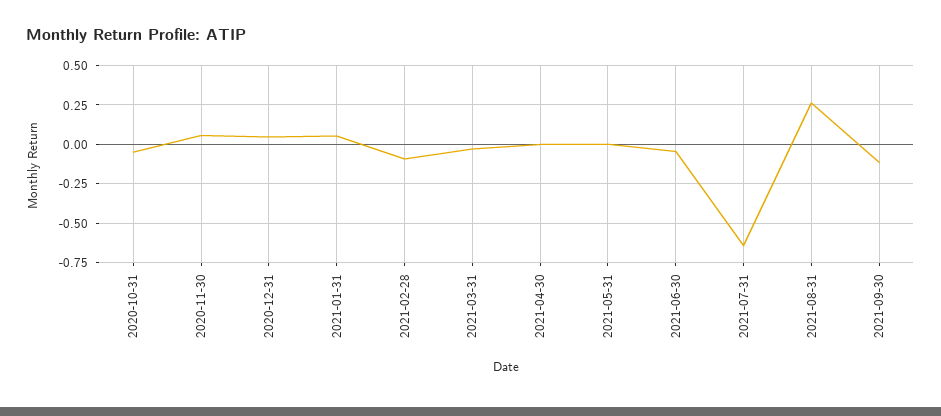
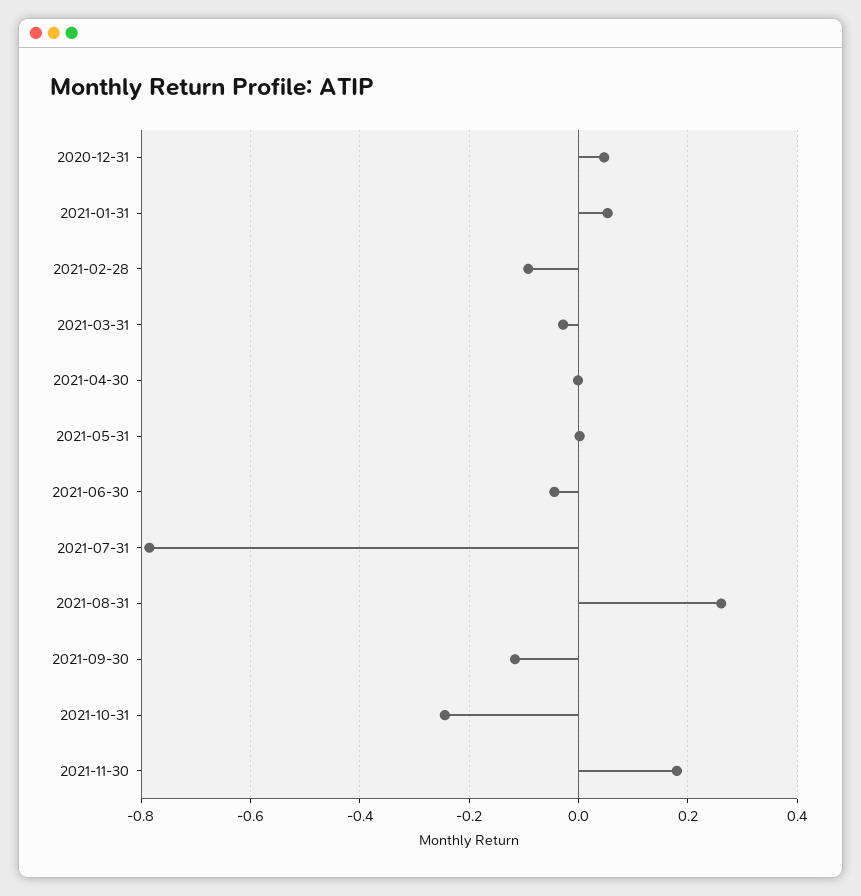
2020-10-31: -0.05 -> none
2020-11-30: 0.05 -> none
2021-07-31: -0.65 -> -0.78
2021-10-31: none -> -0.24
2021-11-30: none -> 0.18

